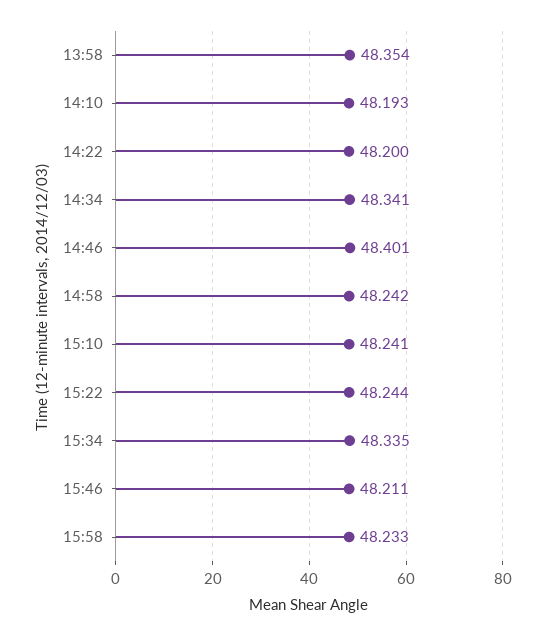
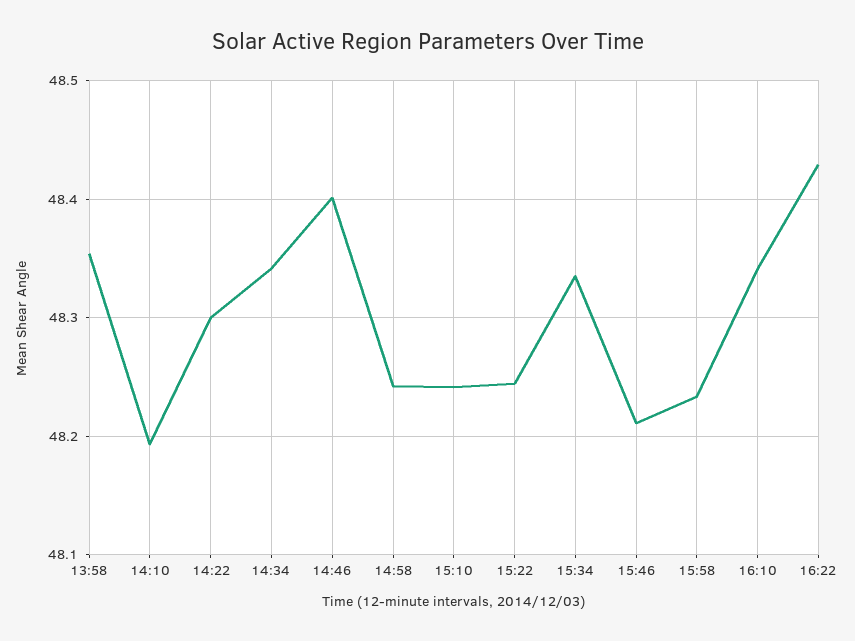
14:22: 48.2 -> 48.3
16:10: none -> 48.34
16:22: none -> 48.43

